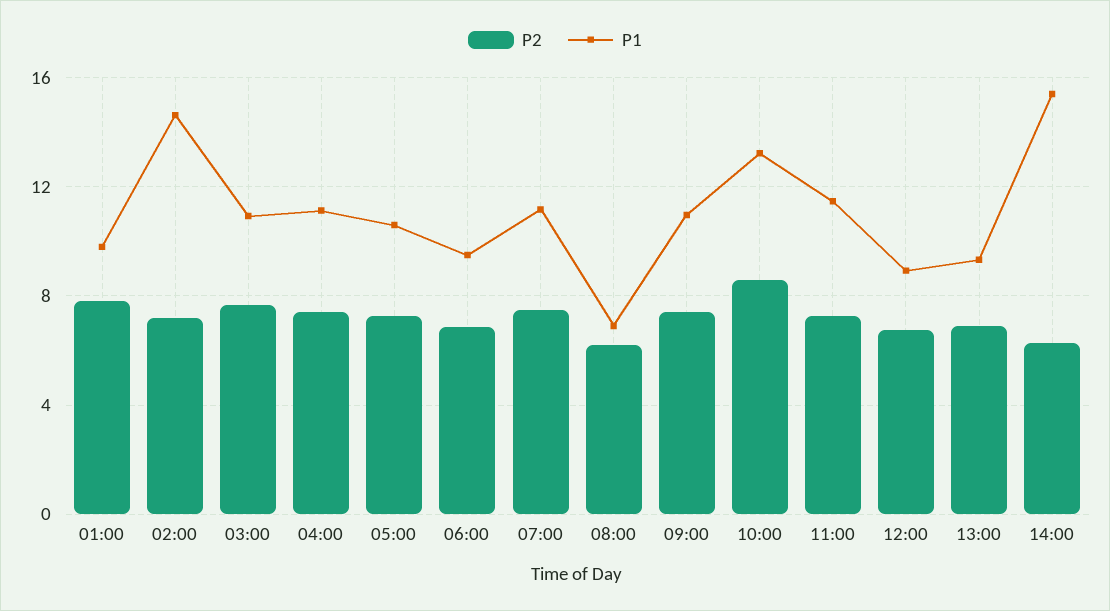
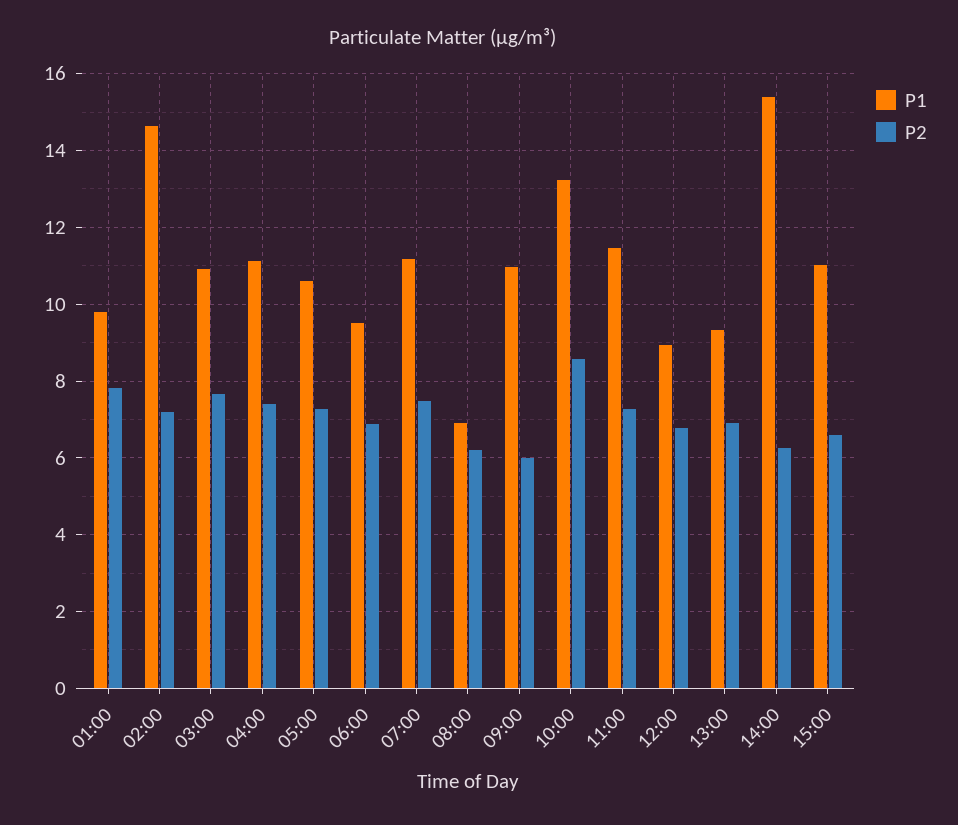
P2, 09:00: 7.5 -> 6
P1, 15:00: none -> 11
P2, 15:00: none -> 6.6

